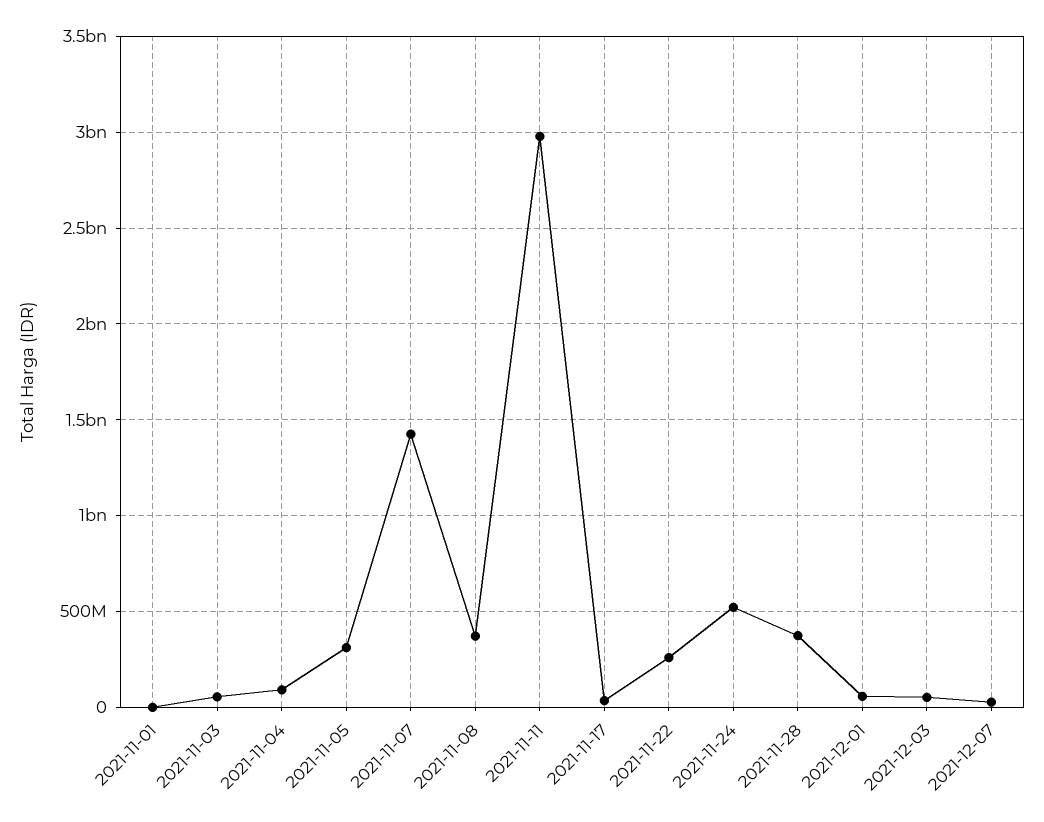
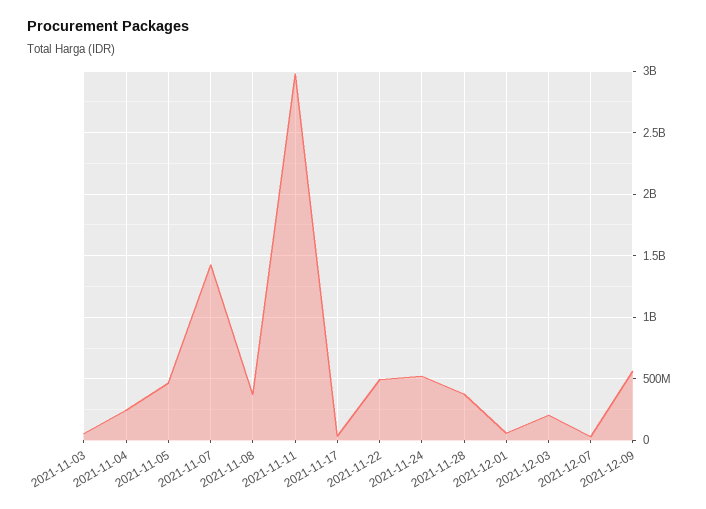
2021-11-01: 0 -> none
2021-11-04: 100000000 -> 250000000
2021-11-05: 300000000 -> 450000000
2021-11-22: 250000000 -> 500000000
2021-12-03: 50000000 -> 200000000
2021-12-09: none -> 550000000

